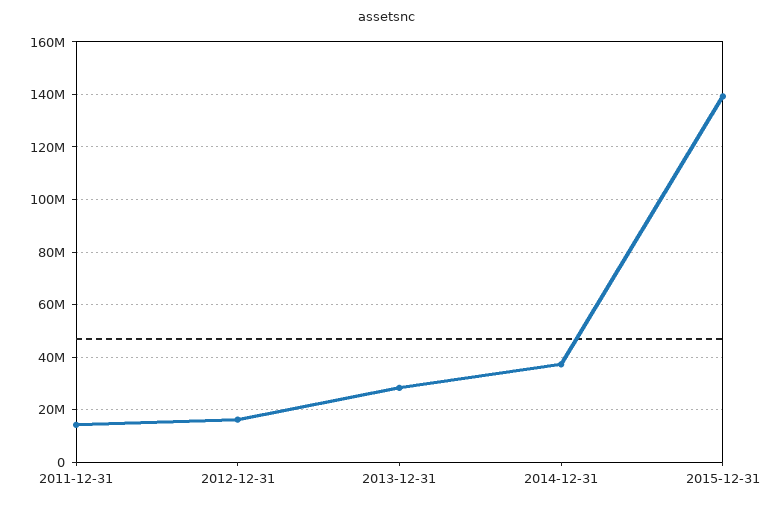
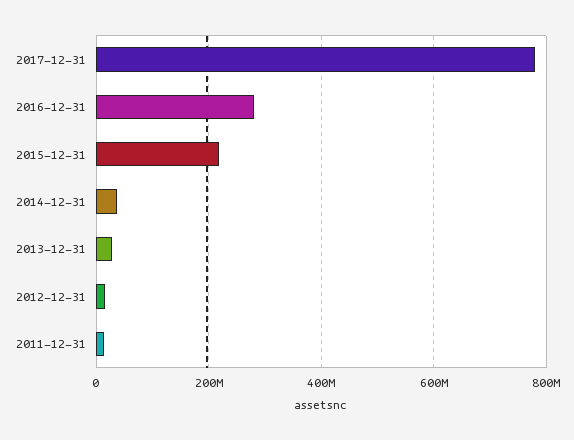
2015-12-31: 140000000 -> 220000000
2017-12-31: none -> 780000000
2016-12-31: none -> 280000000

